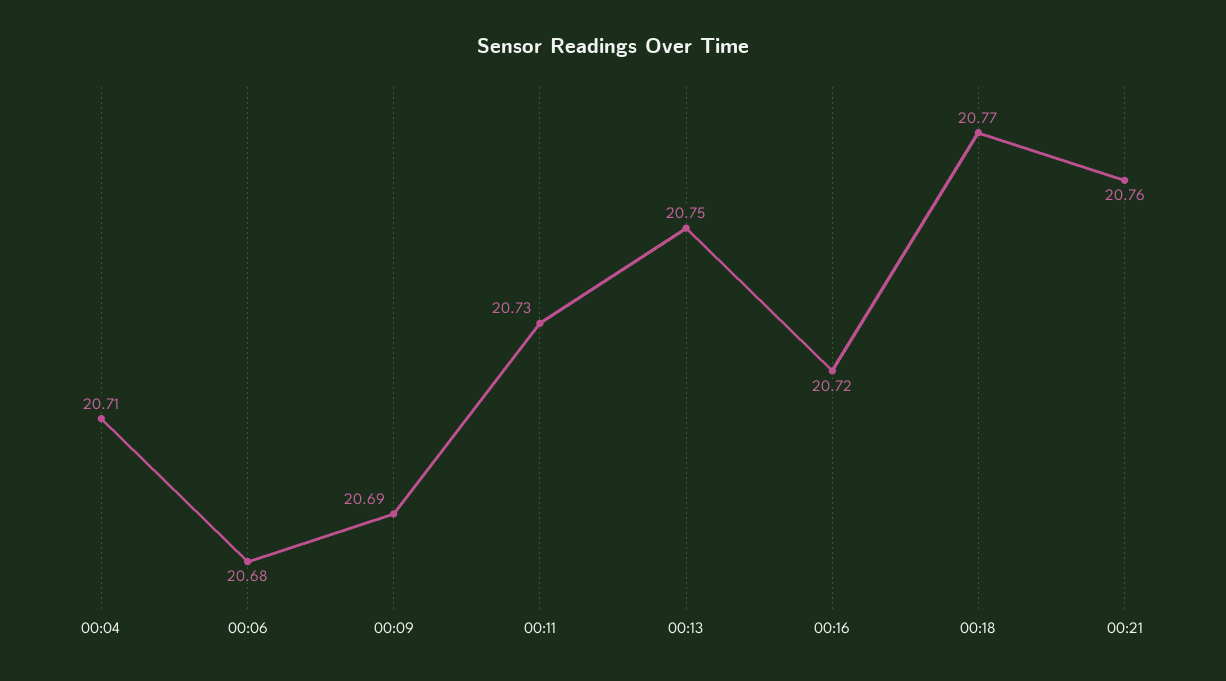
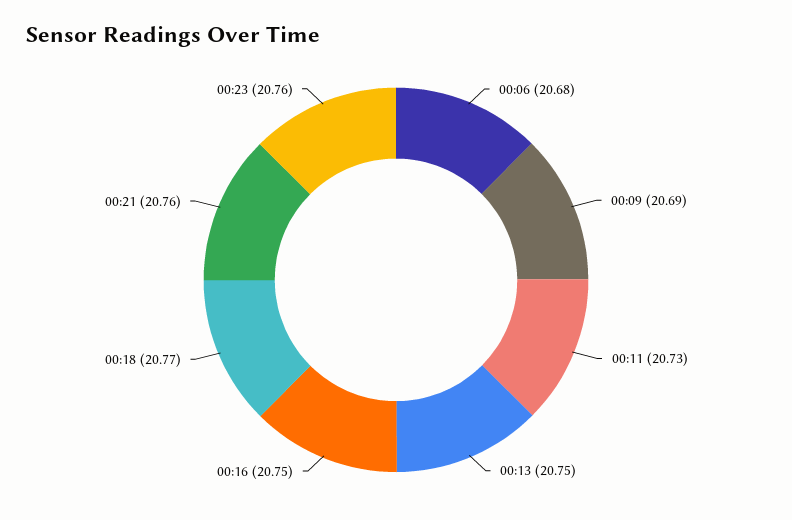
00:04: 20.71 -> none
00:16: 20.72 -> 20.75
00:23: none -> 20.76

